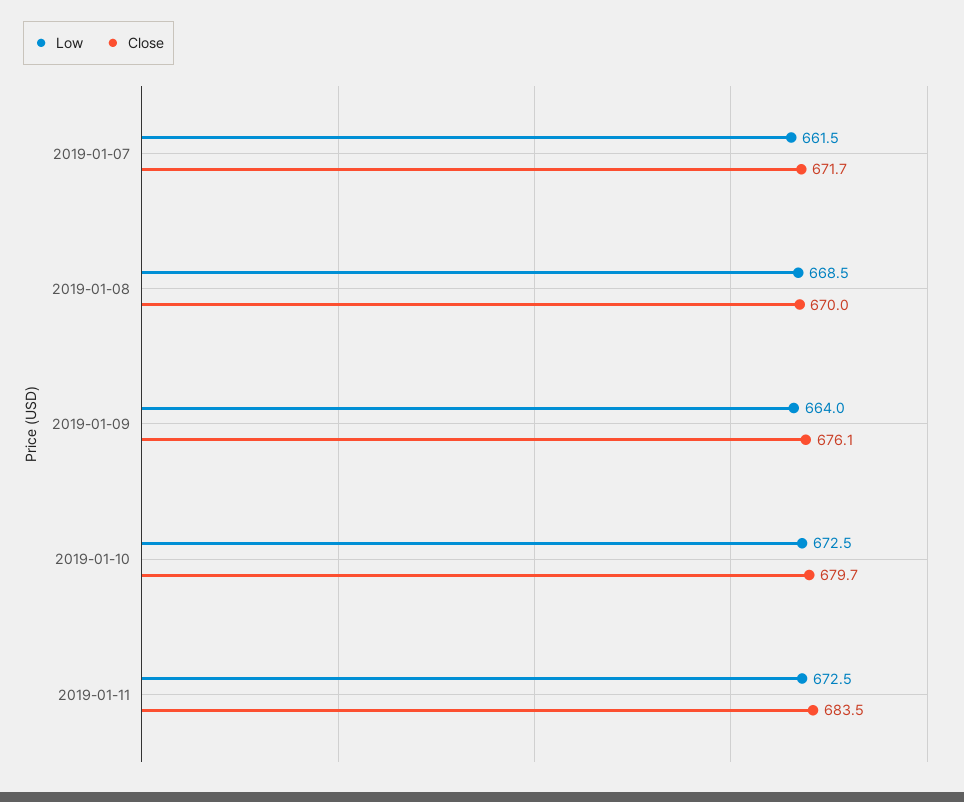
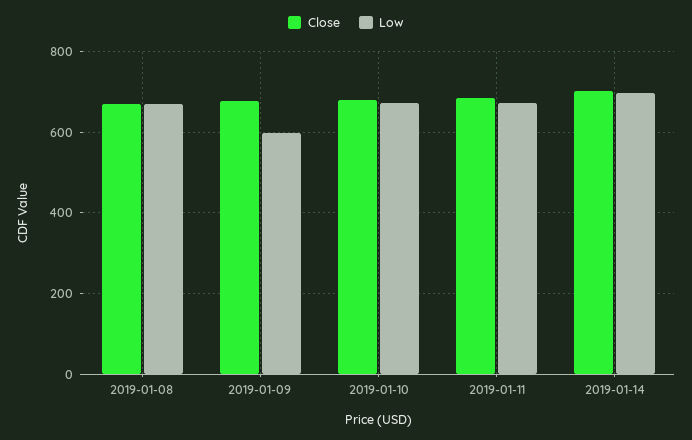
Low, 2019-01-07: 661.5 -> none
Close, 2019-01-07: 671.7 -> none
Low, 2019-01-09: 664 -> 600
Close, 2019-01-14: none -> 700
Low, 2019-01-14: none -> 700

